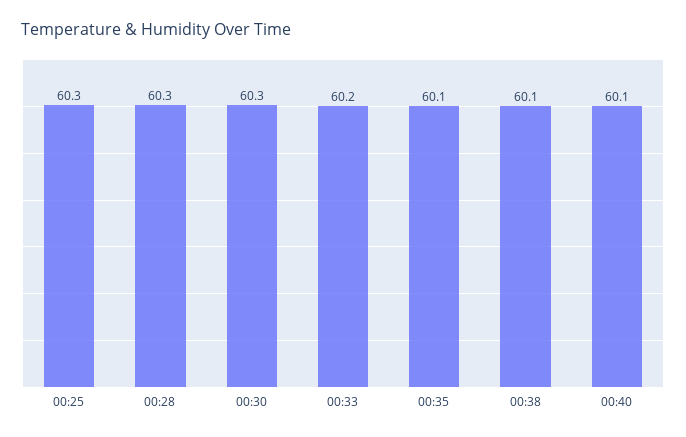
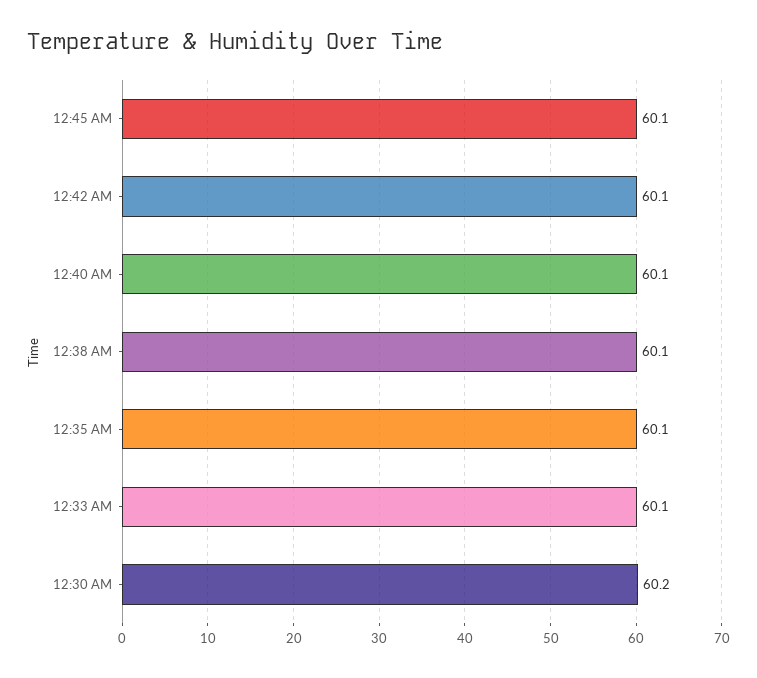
00:25: 60.3 -> none
00:28: 60.3 -> none
00:30: 60.3 -> 60.2
00:33: 60.2 -> 60.1
12:45 AM: none -> 60.1
12:42 AM: none -> 60.1

